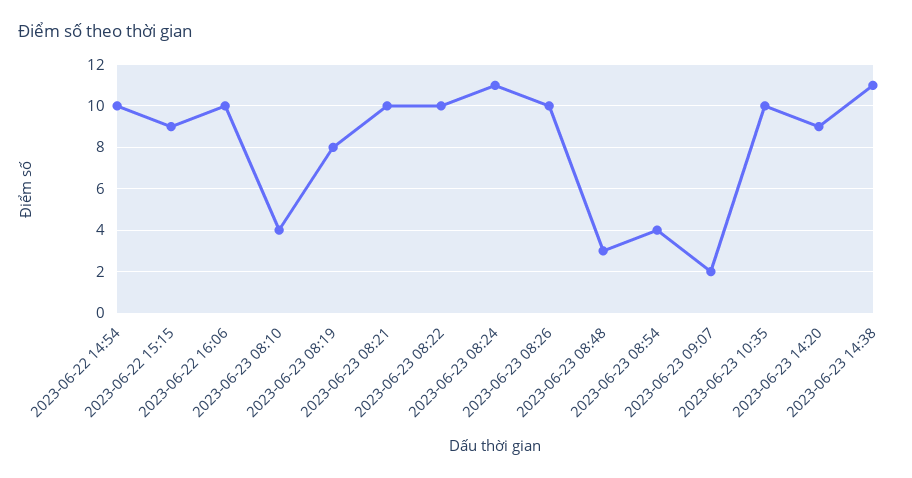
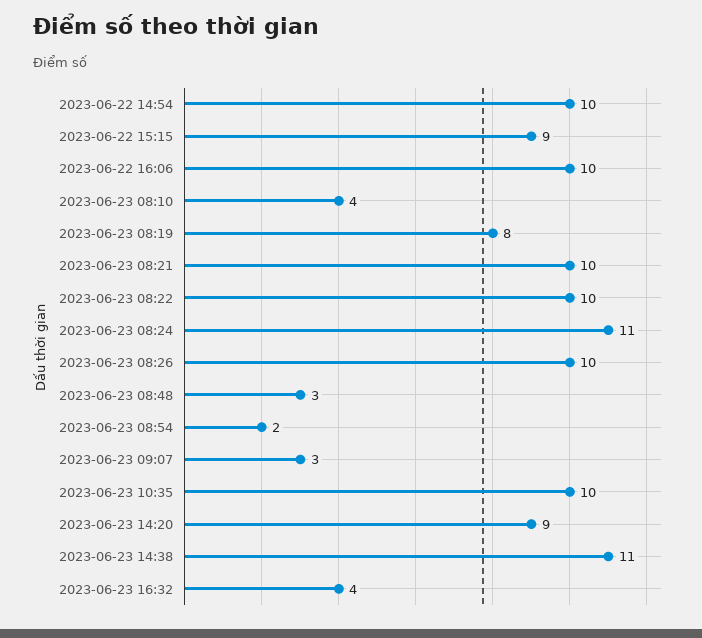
2023-06-23 08:54: 4 -> 2
2023-06-23 09:07: 2 -> 3
2023-06-23 16:32: none -> 4

